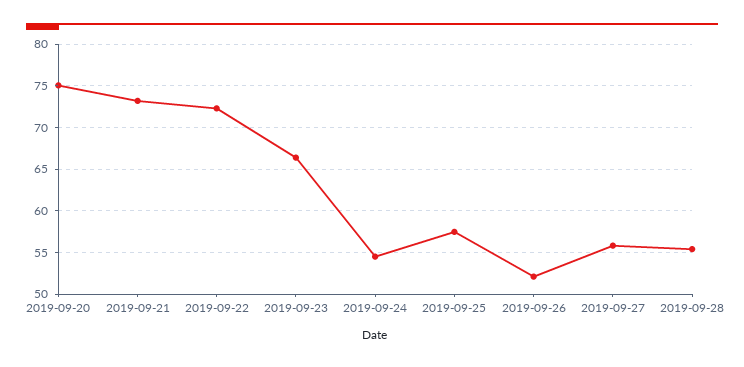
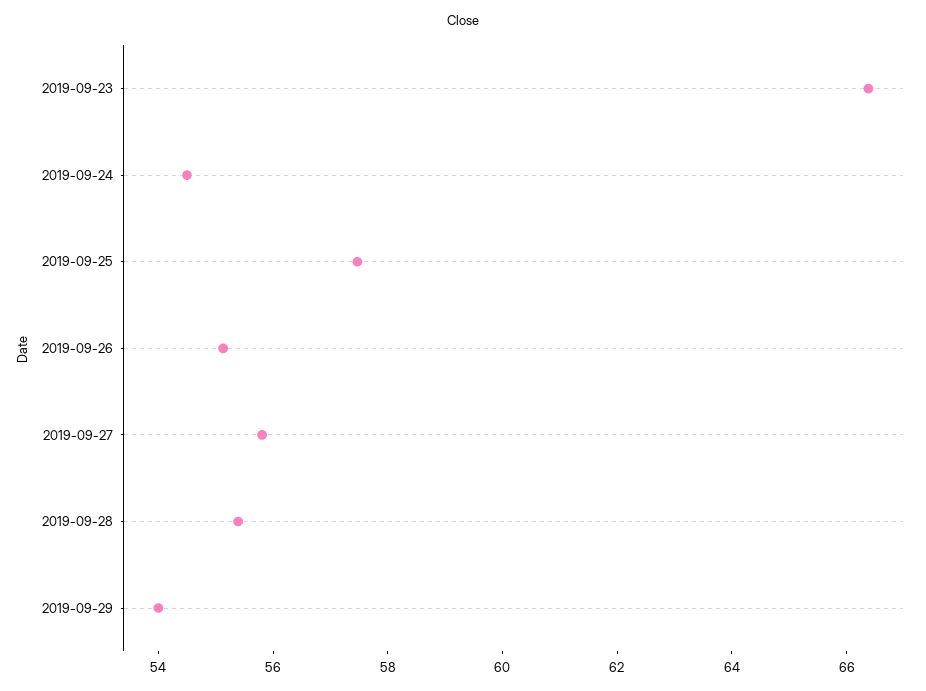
2019-09-20: 75 -> none
2019-09-21: 73 -> none
2019-09-22: 72 -> none
2019-09-26: 52 -> 55
2019-09-29: none -> 54

